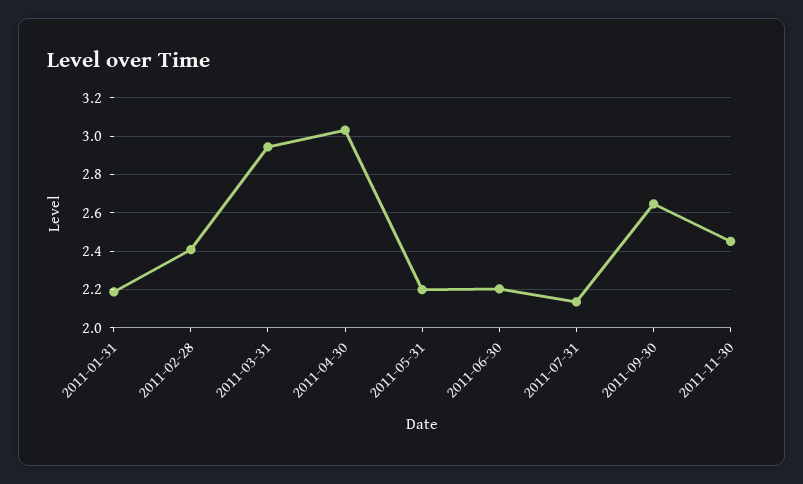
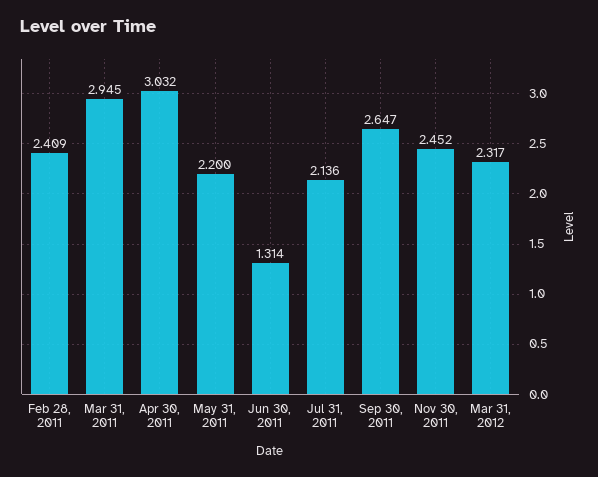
2011-01-31: 2.2 -> none
2011-06-30: 2.2 -> 1.314
Mar 31, 2012: none -> 2.317

